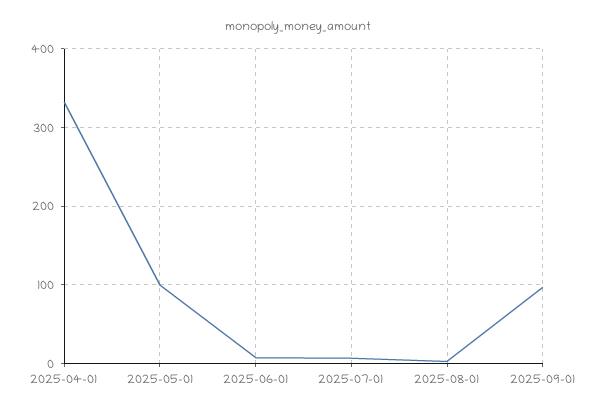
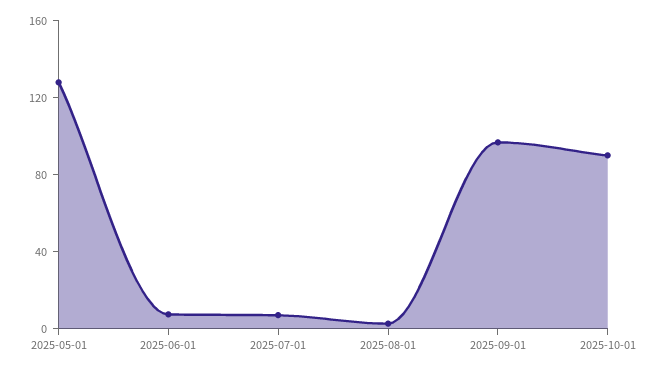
2025-04-01: 330 -> none
2025-05-01: 100 -> 130
2025-10-01: none -> 90

